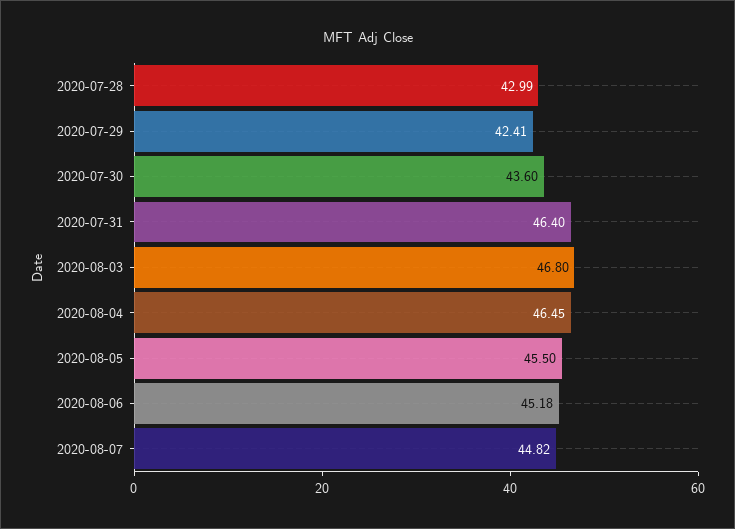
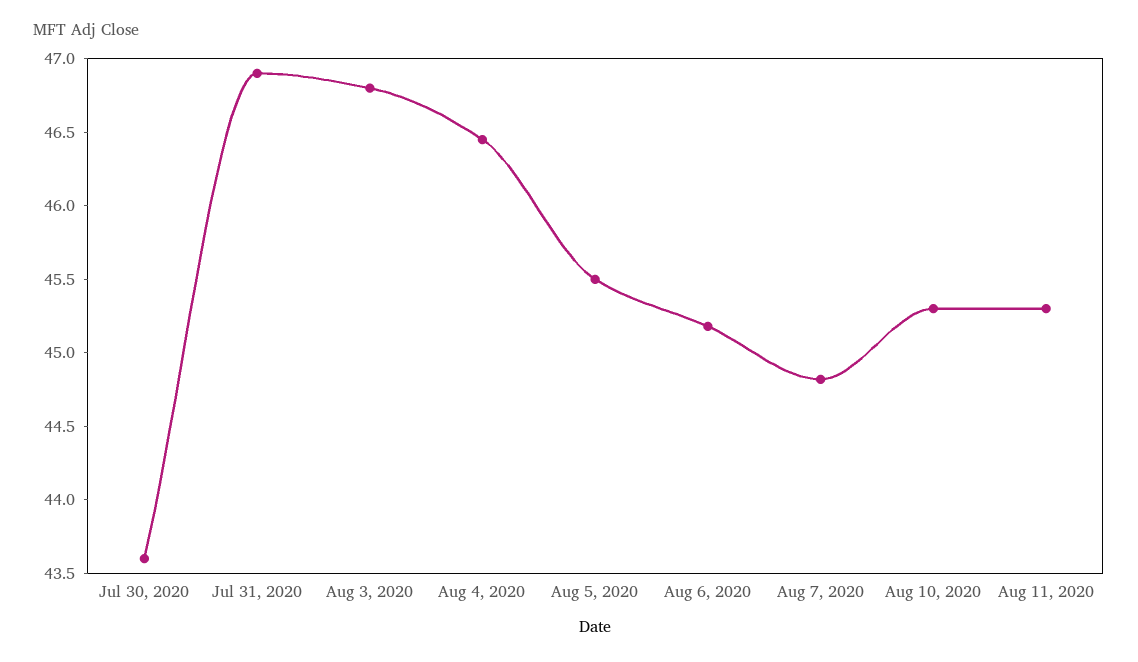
2020-07-28: 42.99 -> none
2020-07-29: 42.41 -> none
2020-07-31: 46.4 -> 46.9
Aug 10, 2020: none -> 45.3
Aug 11, 2020: none -> 45.3

